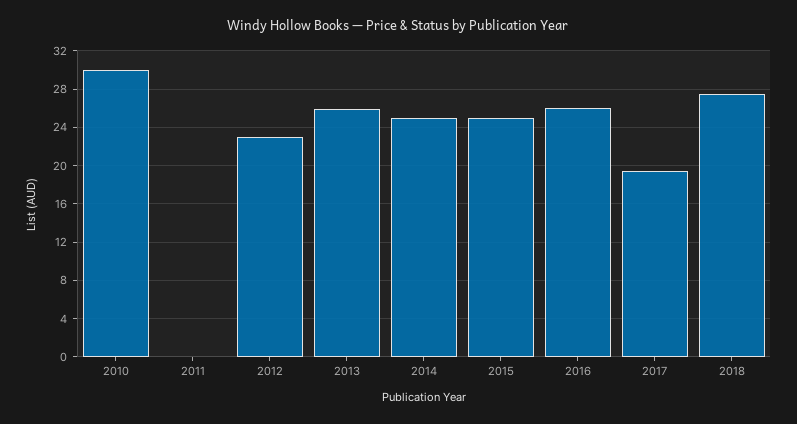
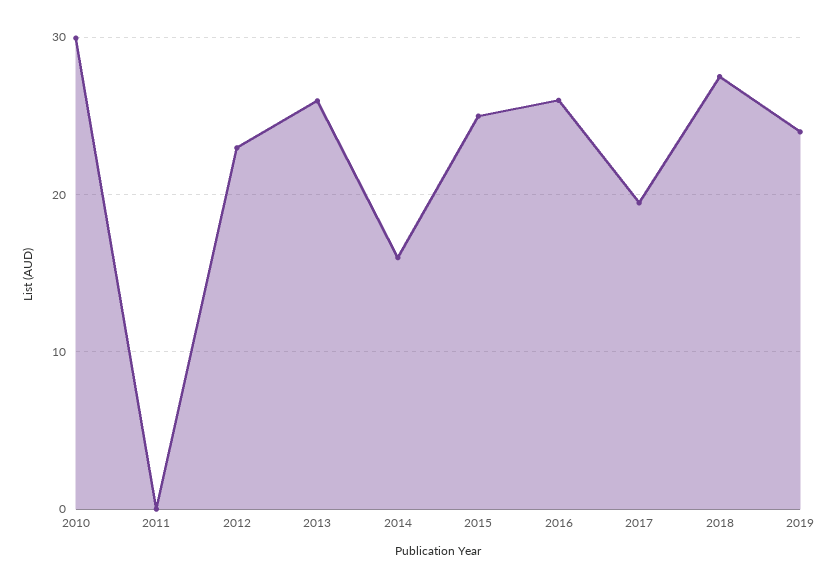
2014: 25 -> 16
2019: none -> 24

